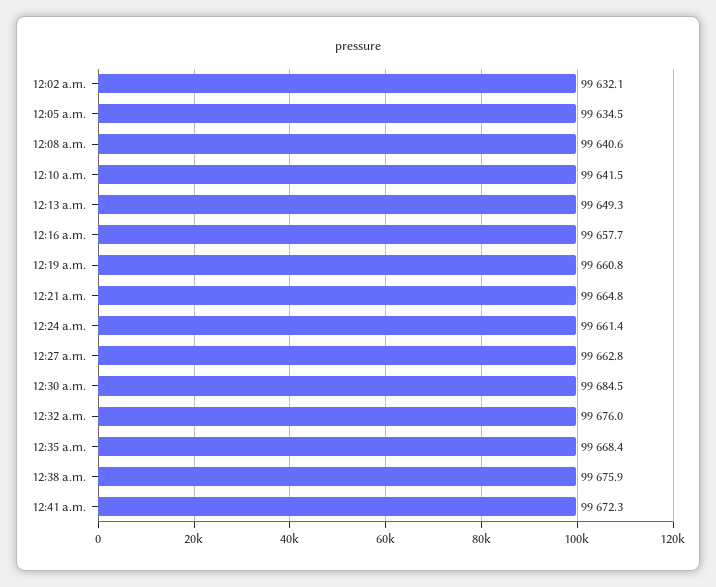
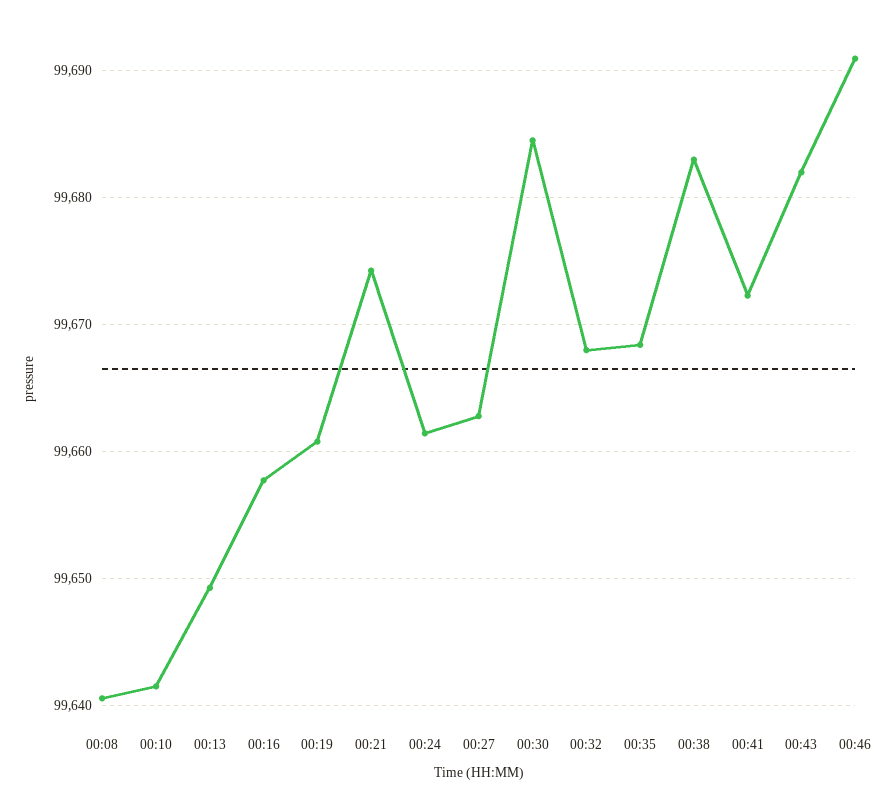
12:02 a.m.: 99632.1 -> none
12:05 a.m.: 99634.5 -> none
12:21 a.m.: 99664.8 -> 99674
12:32 a.m.: 99676 -> 99668
12:38 a.m.: 99675.9 -> 99683
00:43: none -> 99682
00:46: none -> 99691

